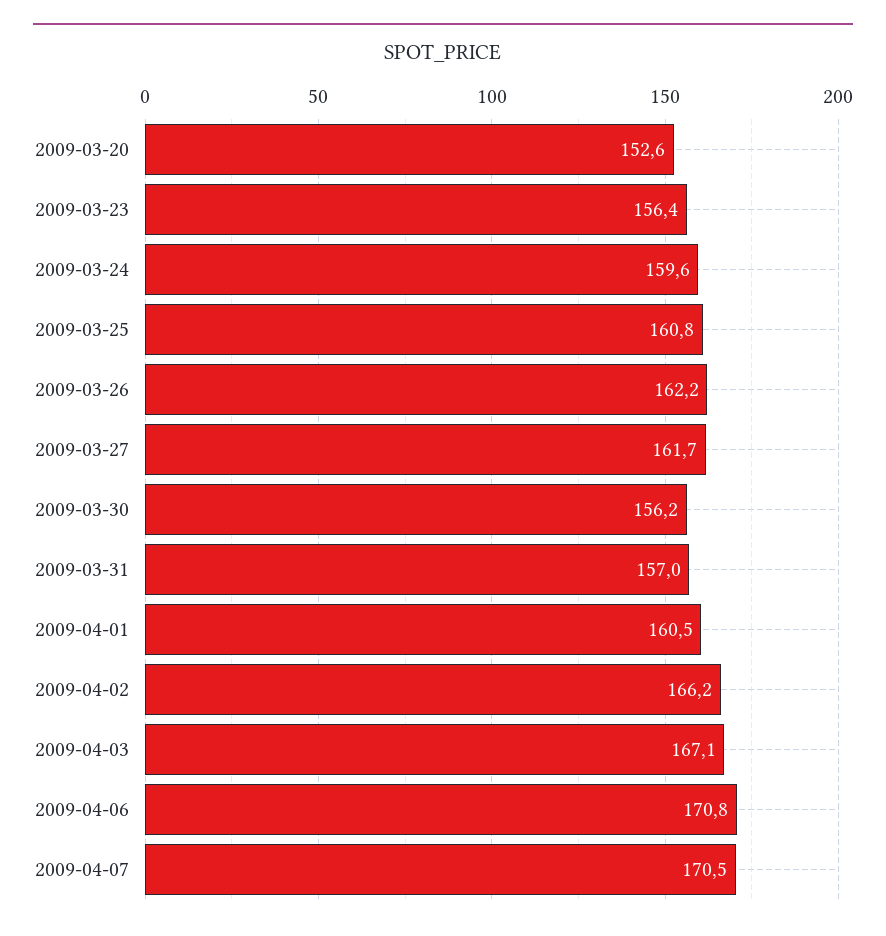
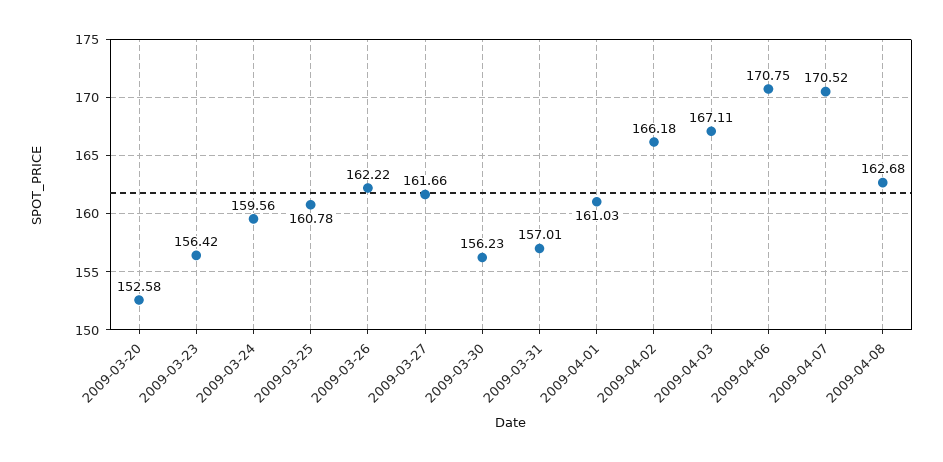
2009-04-01: 160.5 -> 161.03
2009-04-08: none -> 162.68

